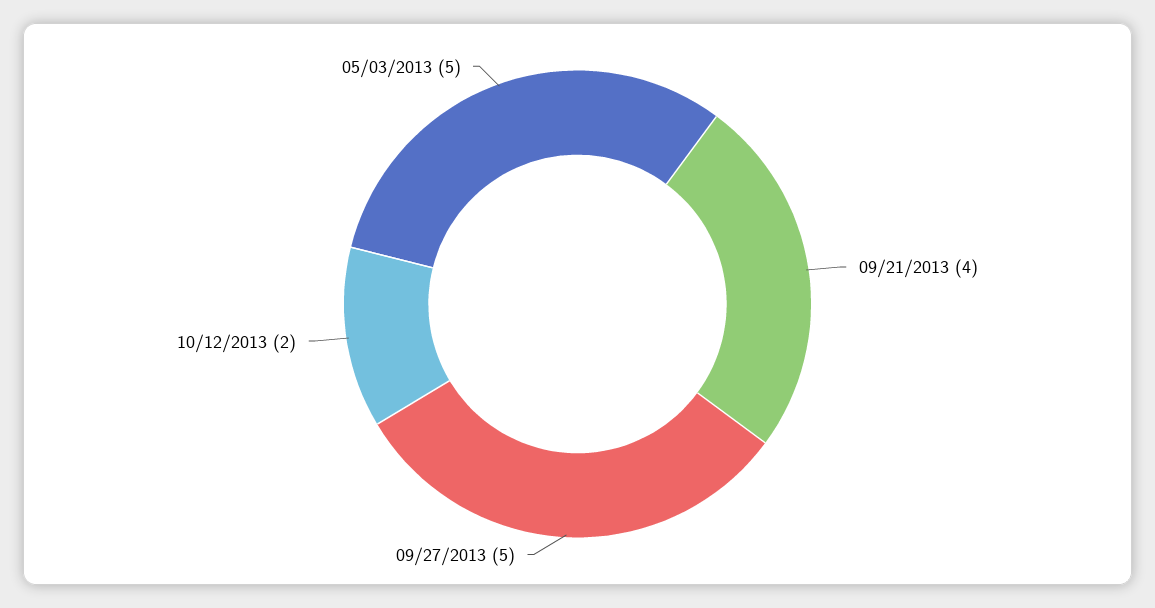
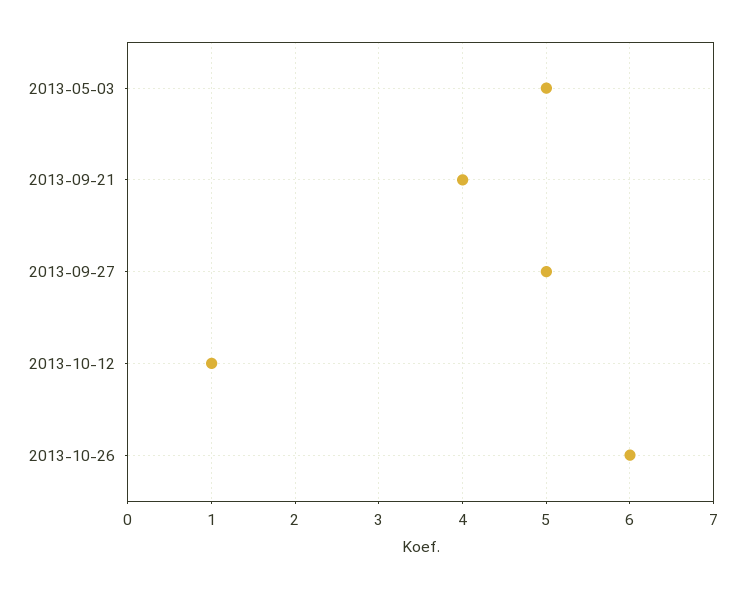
10/12/2013: 2 -> 1
2013-10-26: none -> 6

